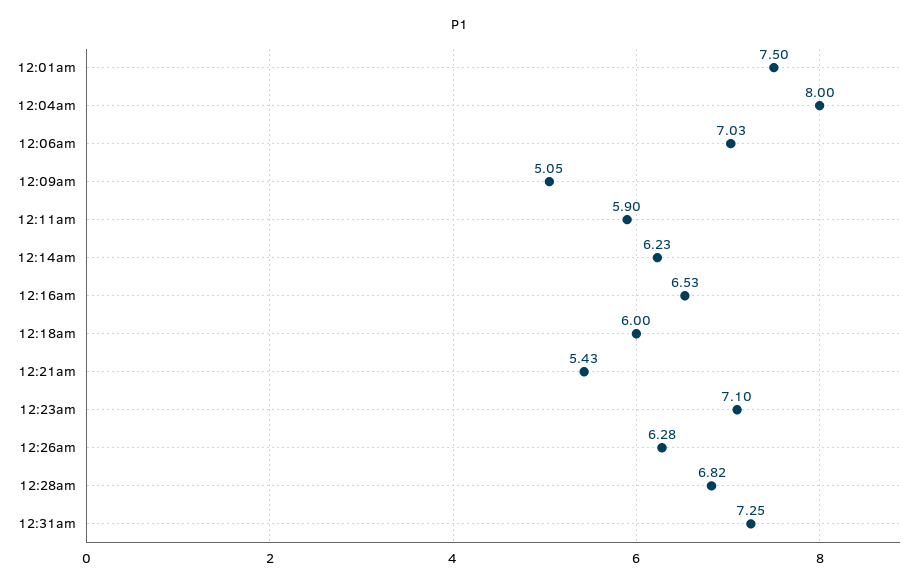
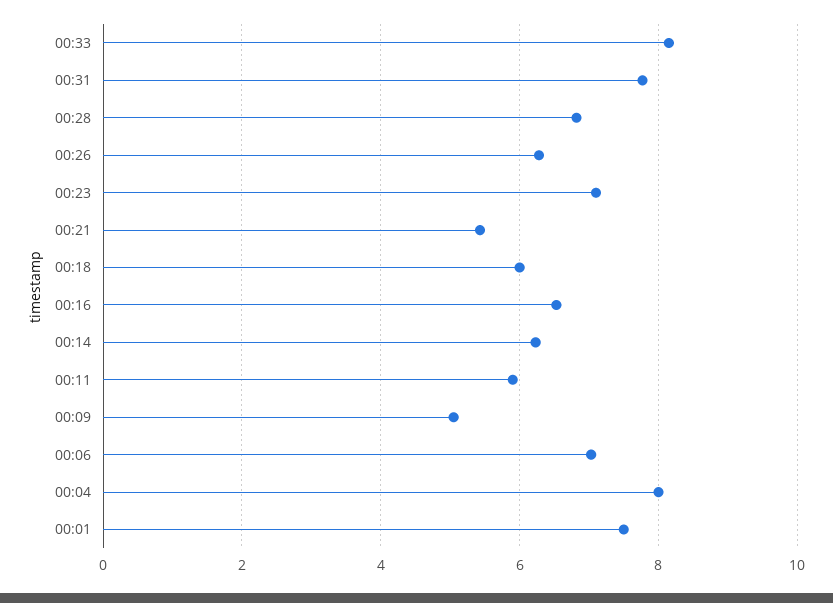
12:31am: 7.25 -> 7.8
00:33: none -> 8.2

